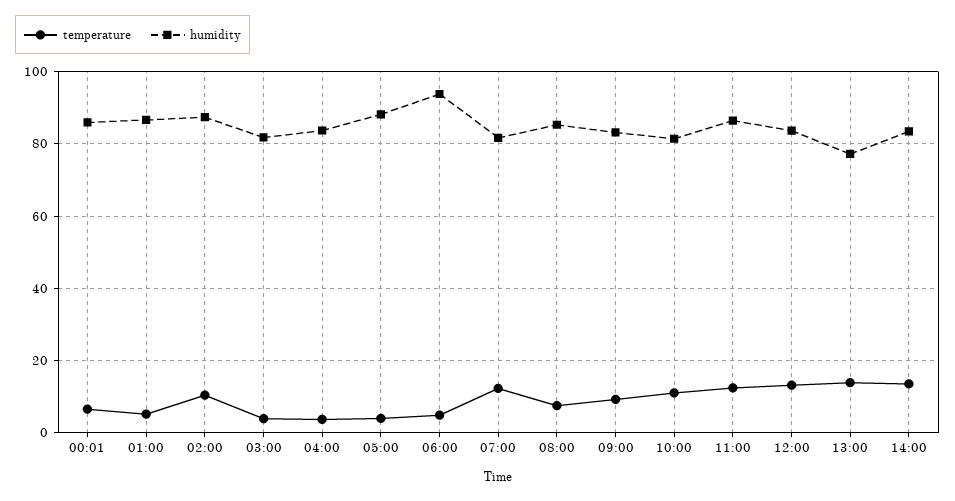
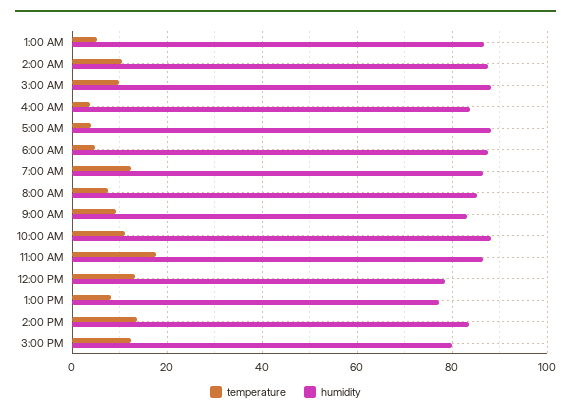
temperature, 00:01: 6 -> none
humidity, 00:01: 86 -> none
temperature, 03:00: 4 -> 10
humidity, 03:00: 82 -> 88
humidity, 06:00: 94 -> 88
humidity, 07:00: 82 -> 86
humidity, 10:00: 82 -> 88
temperature, 11:00: 12 -> 18
humidity, 12:00: 84 -> 78
temperature, 13:00: 14 -> 8
temperature, 3:00 PM: none -> 12
humidity, 3:00 PM: none -> 80

